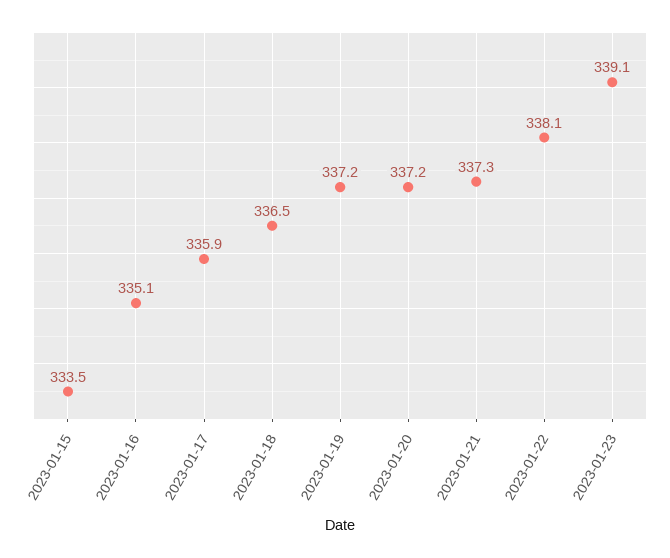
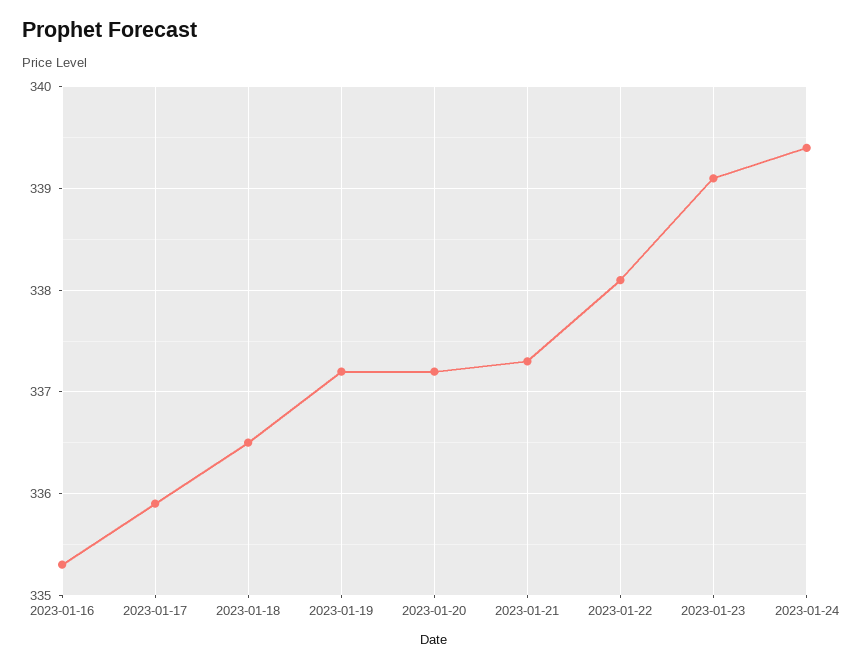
2023-01-15: 333.5 -> none
2023-01-16: 335.1 -> 335.3
2023-01-24: none -> 339.4

